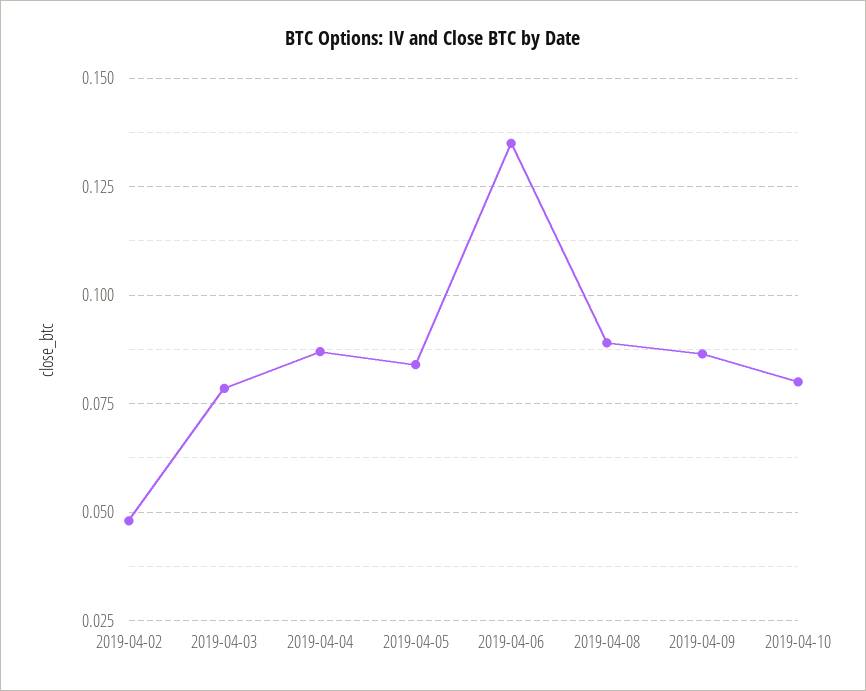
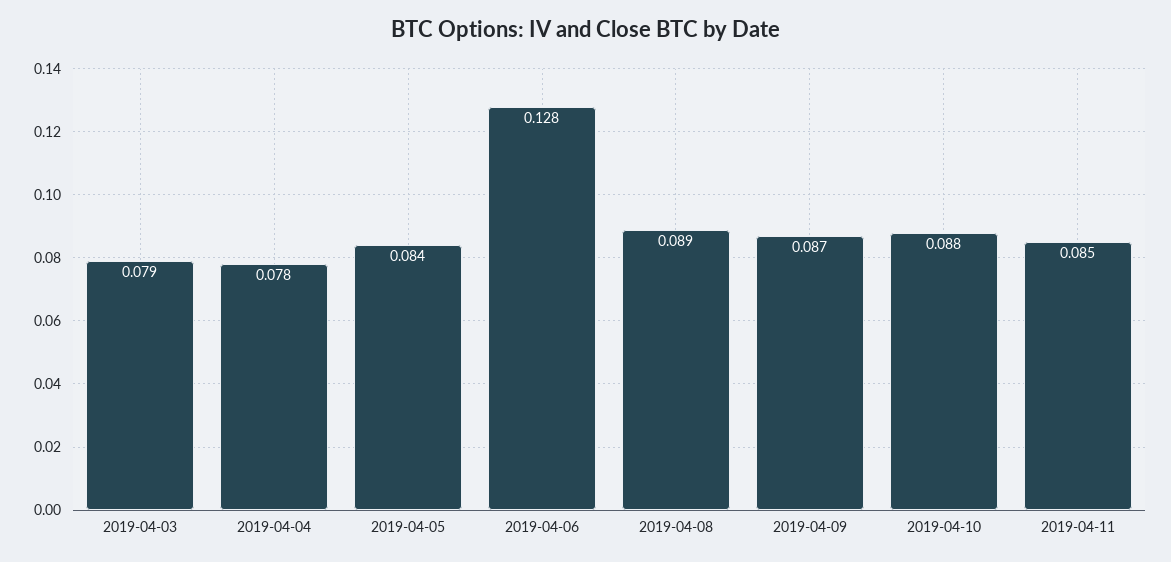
2019-04-02: 0.0475 -> none
2019-04-04: 0.0875 -> 0.078
2019-04-06: 0.135 -> 0.128
2019-04-10: 0.08 -> 0.088
2019-04-11: none -> 0.085

